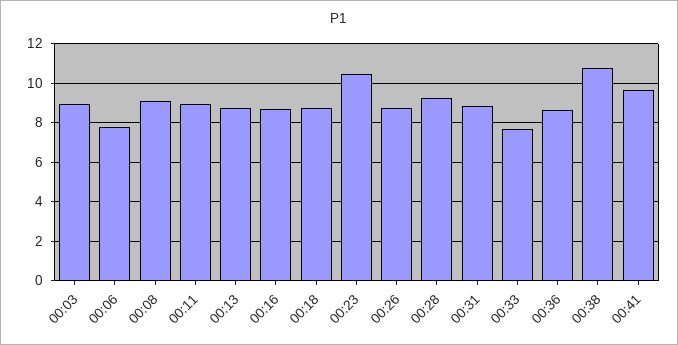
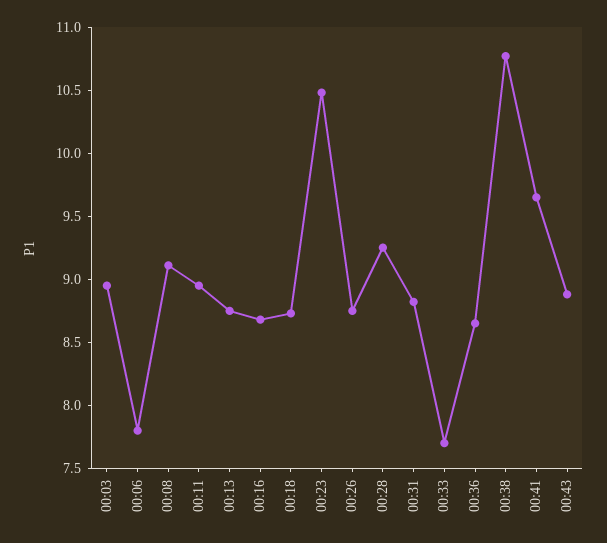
00:43: none -> 8.9

